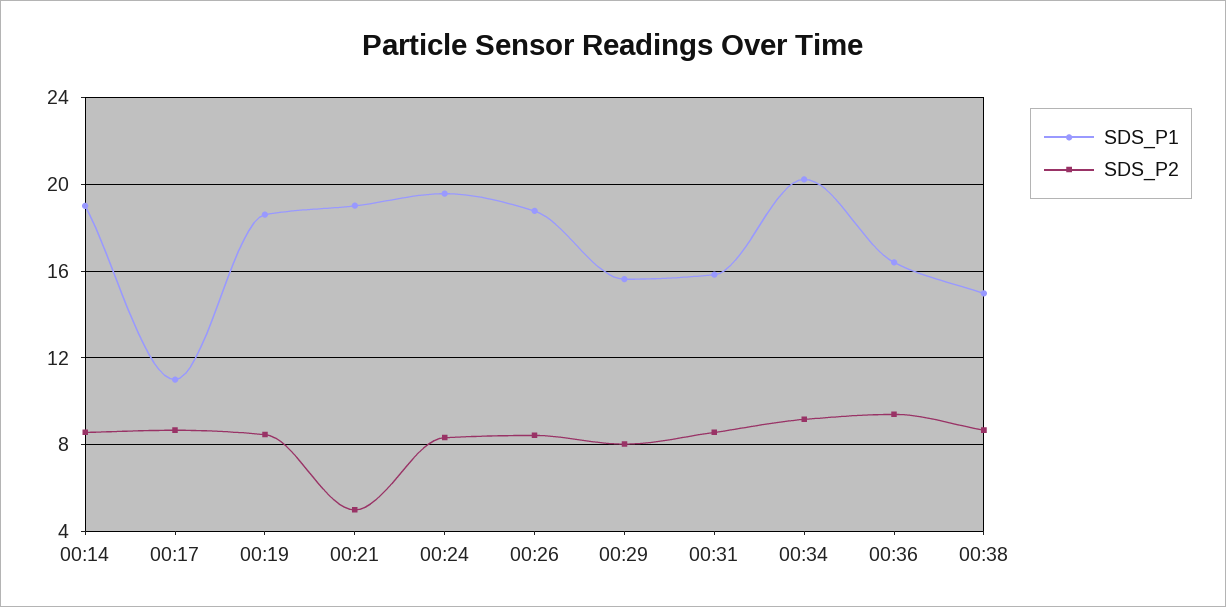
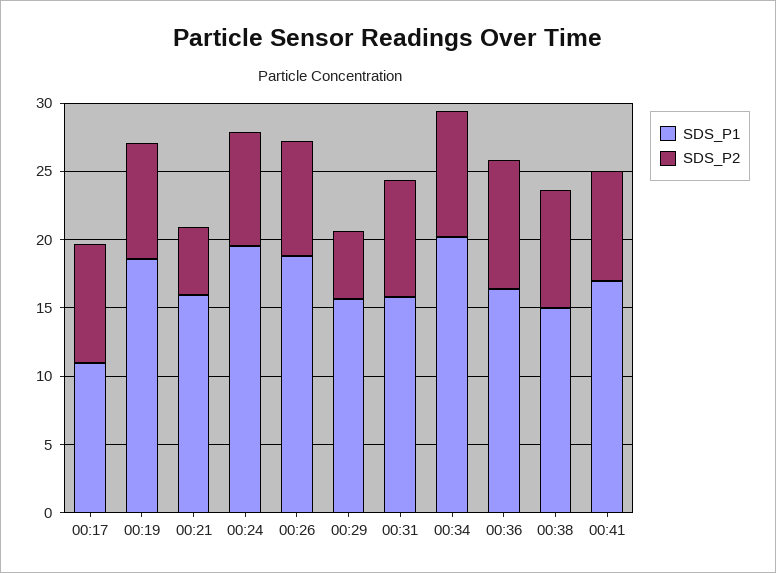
SDS_P1, 00:14: 19 -> none
SDS_P2, 00:14: 8.5 -> none
SDS_P1, 00:21: 19 -> 16
SDS_P2, 00:29: 8 -> 5
SDS_P1, 00:41: none -> 17
SDS_P2, 00:41: none -> 8

